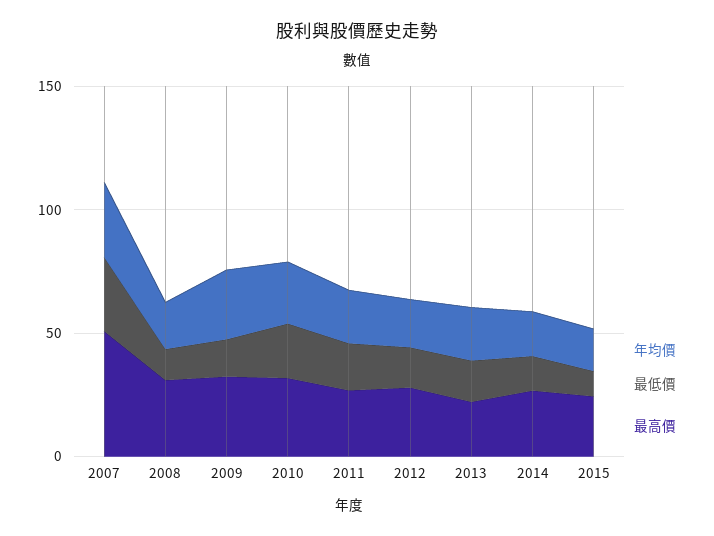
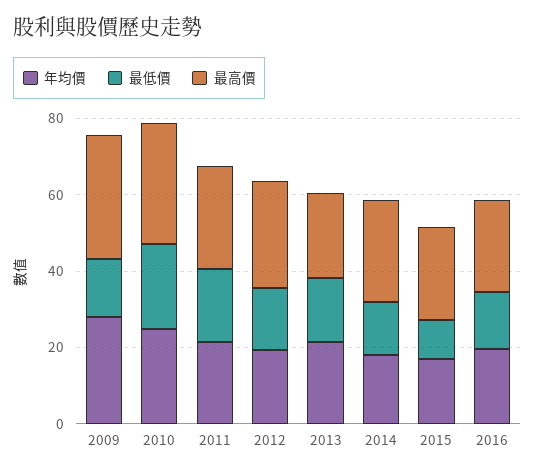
年均價, 2007: 30 -> none
最低價, 2007: 30 -> none
最高價, 2007: 50 -> none
年均價, 2008: 20 -> none
最低價, 2008: 10 -> none
最高價, 2008: 30 -> none
年均價, 2016: none -> 20
最低價, 2016: none -> 15
最高價, 2016: none -> 25

